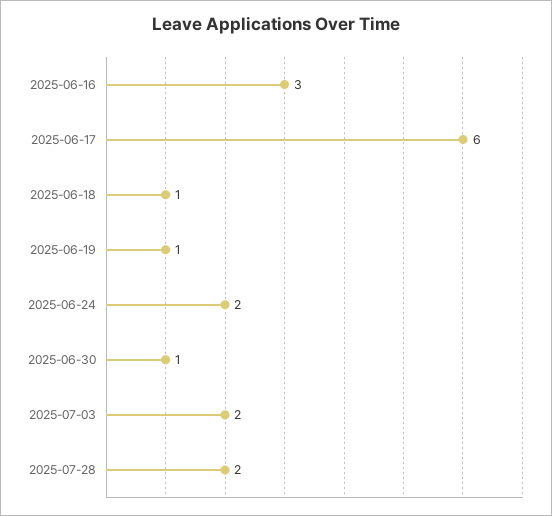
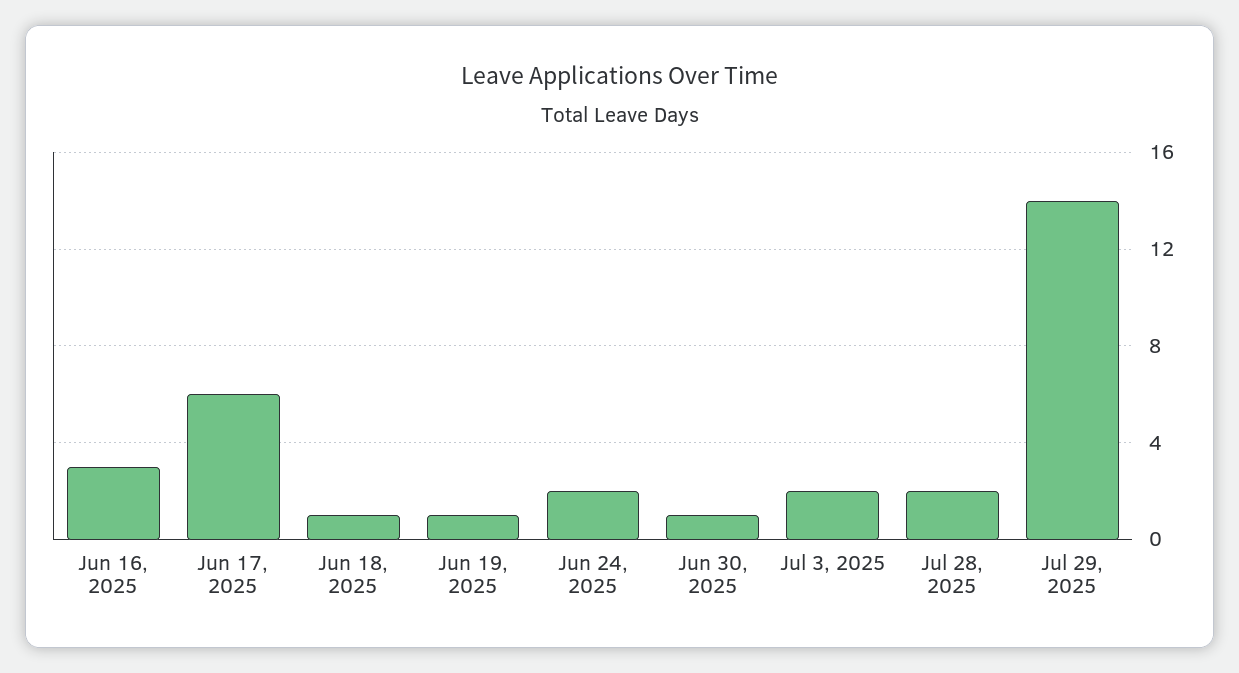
Jul 29, 2025: none -> 14

